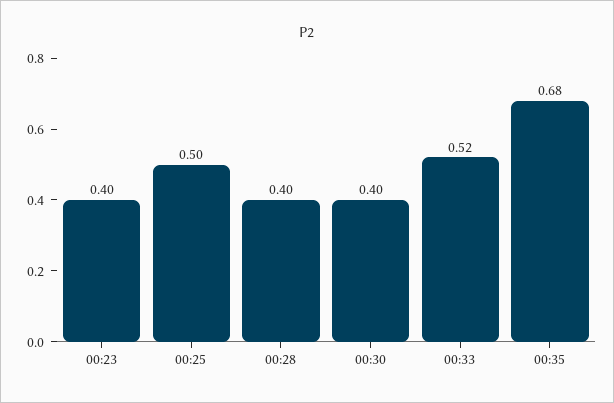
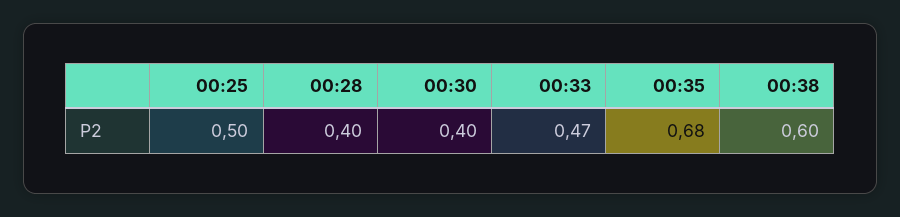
00:23: 0.4 -> none
00:33: 0.52 -> 0.47
00:38: none -> 0.6

